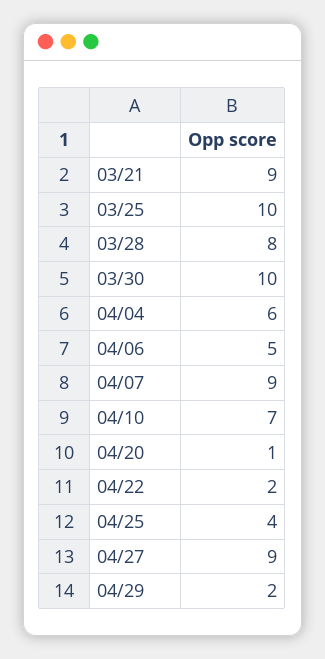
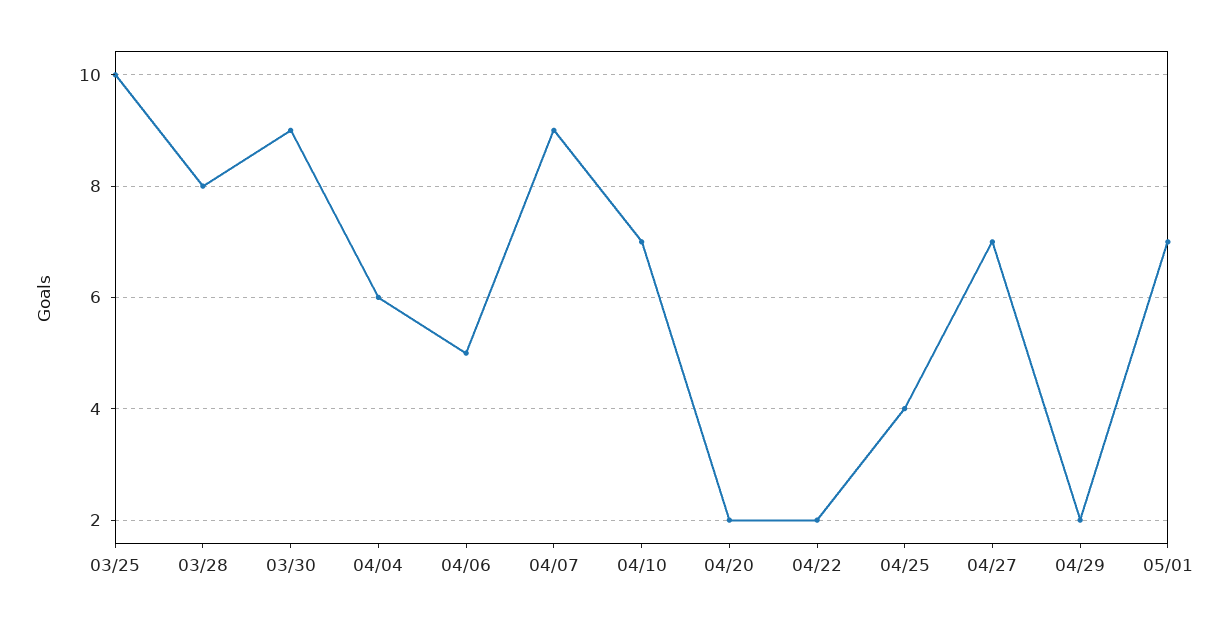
03/21: 9 -> none
03/30: 10 -> 9
04/20: 1 -> 2
04/27: 9 -> 7
05/01: none -> 7

